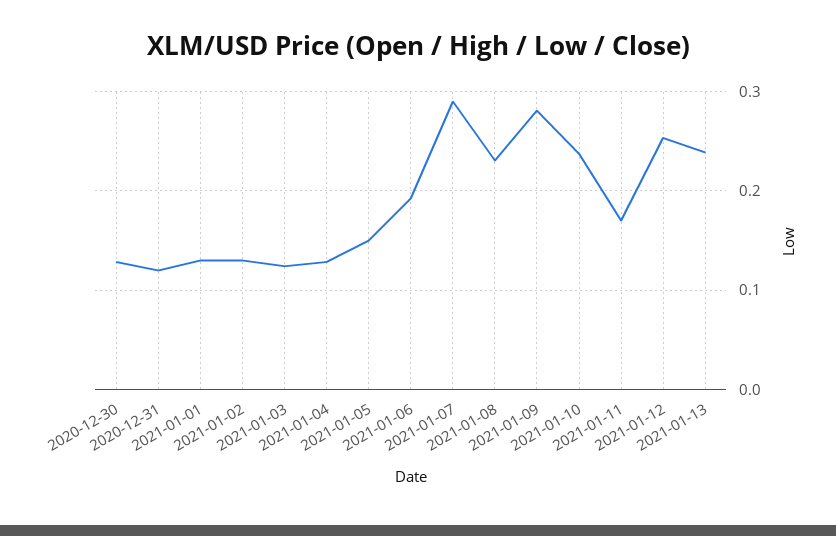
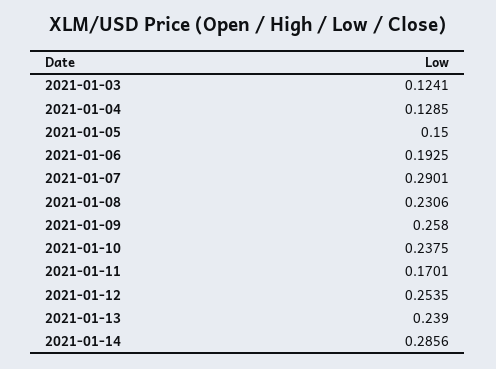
2020-12-30: 0.13 -> none
2020-12-31: 0.12 -> none
2021-01-01: 0.13 -> none
2021-01-02: 0.13 -> none
2021-01-09: 0.28 -> 0.258
2021-01-14: none -> 0.2856

